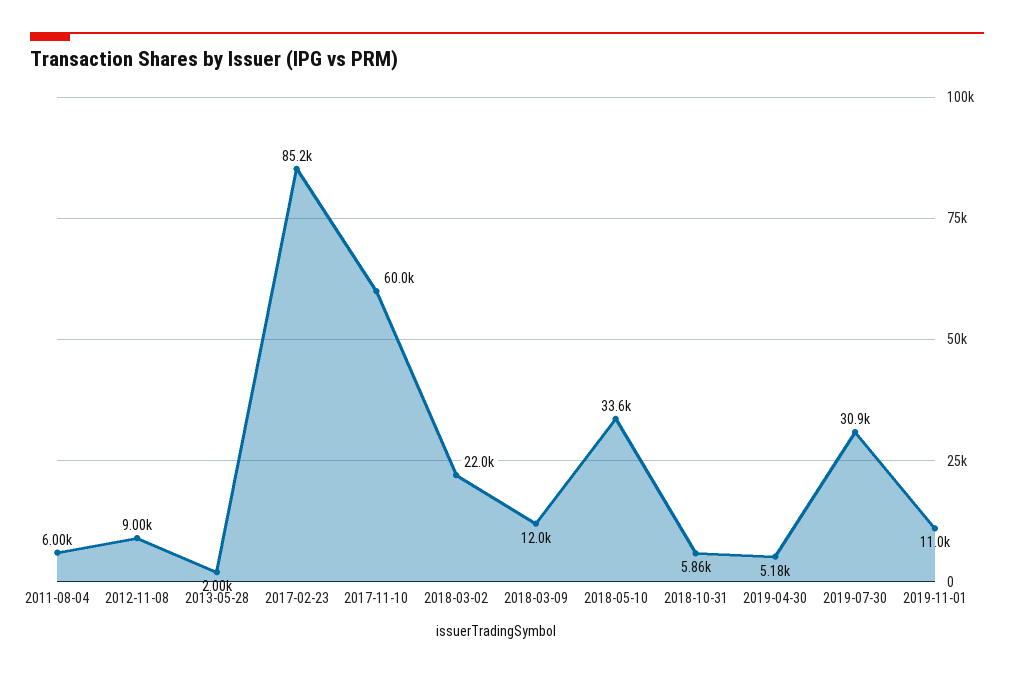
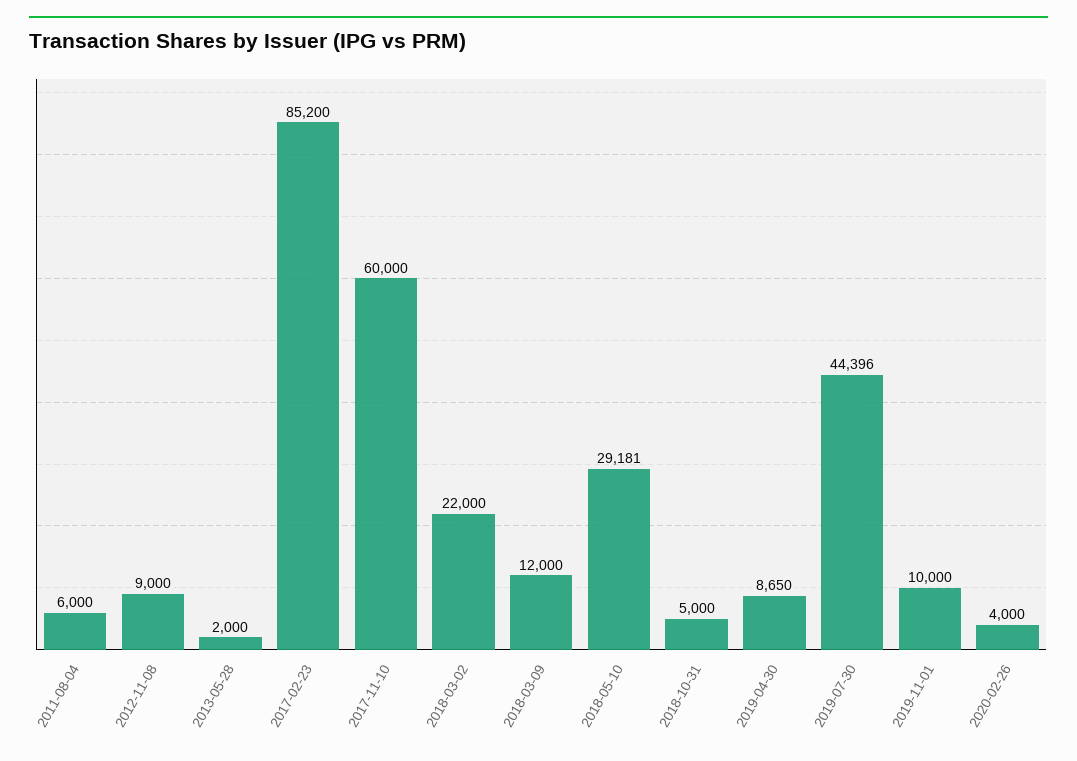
2018-05-10: 33600 -> 29181
2018-10-31: 5860 -> 5000
2019-04-30: 5180 -> 8650
2019-07-30: 30900 -> 44396
2019-11-01: 11000 -> 10000
2020-02-26: none -> 4000

